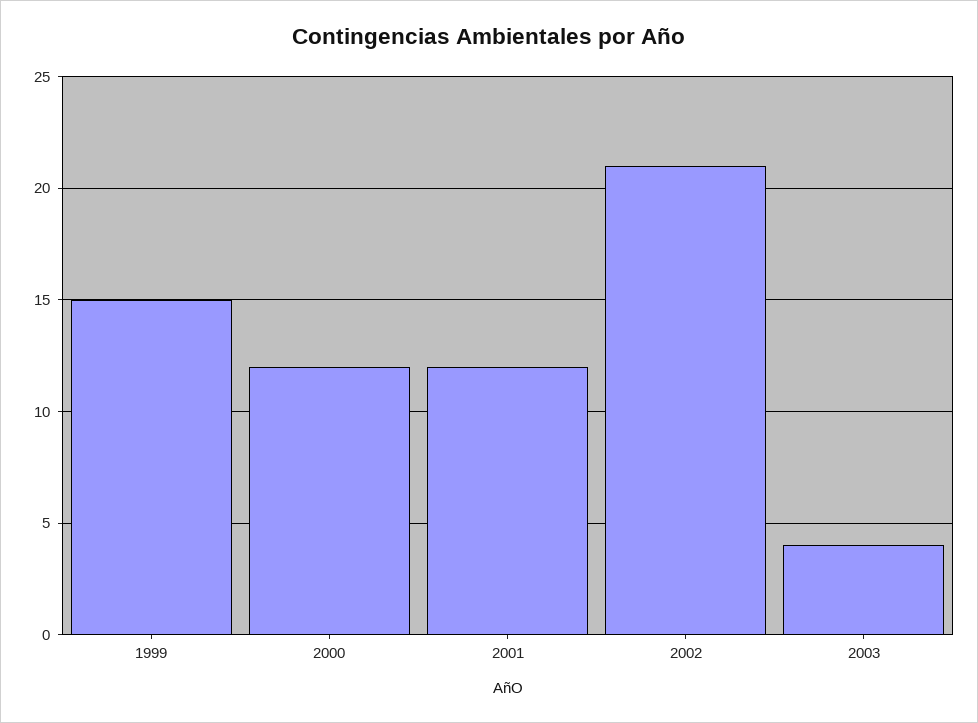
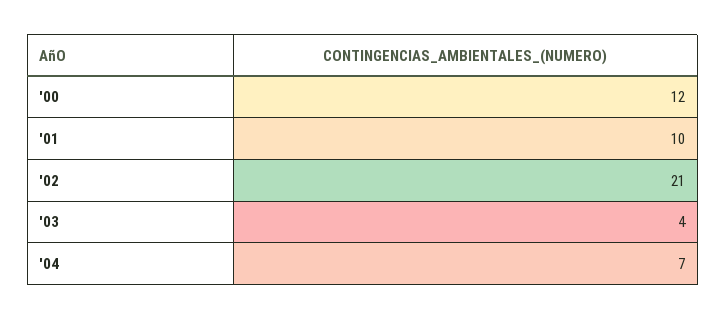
1999: 15 -> none
2001: 12 -> 10
'04: none -> 7

